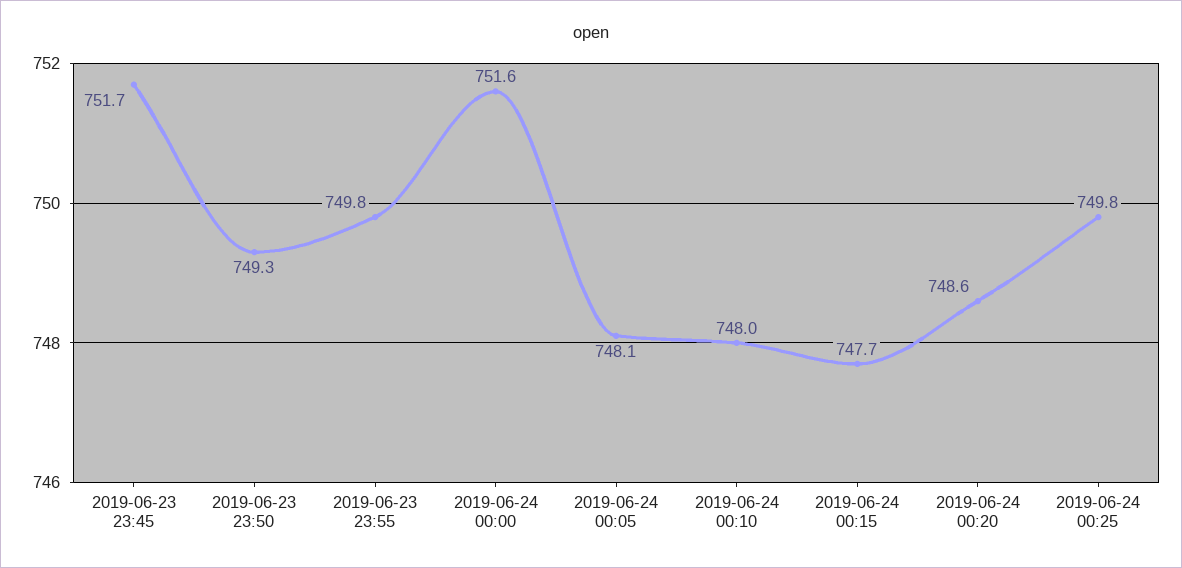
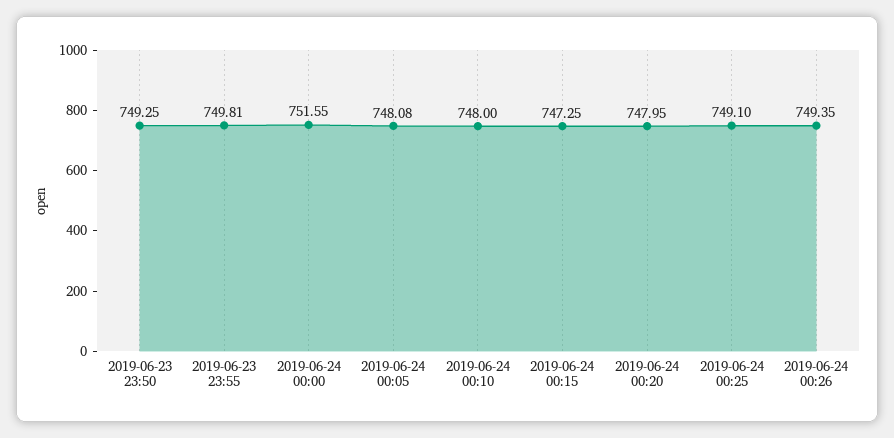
2019-06-23 23:45: 751.7 -> none
2019-06-24 00:15: 747.7 -> 747.25
2019-06-24 00:20: 748.6 -> 747.95
2019-06-24 00:25: 749.8 -> 749.1
2019-06-24 00:26: none -> 749.35

